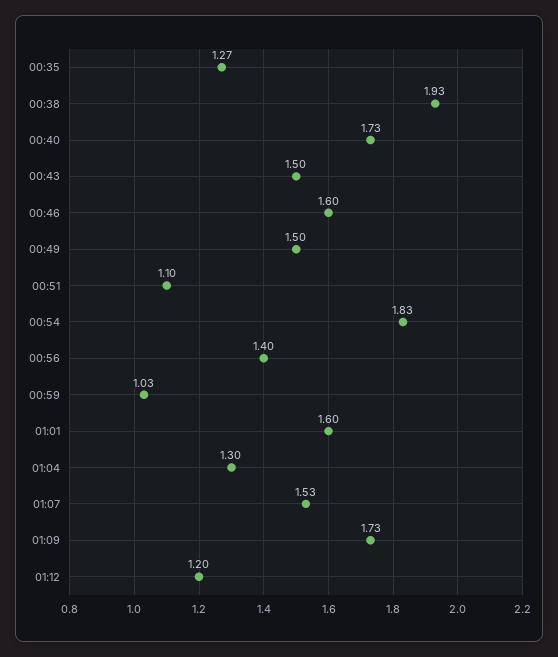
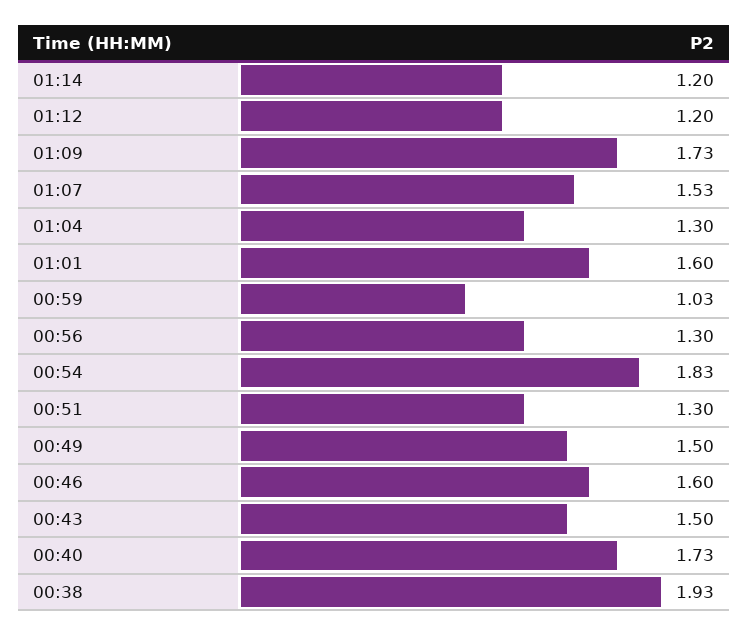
00:35: 1.27 -> none
00:51: 1.1 -> 1.3
00:56: 1.4 -> 1.3
01:14: none -> 1.2

